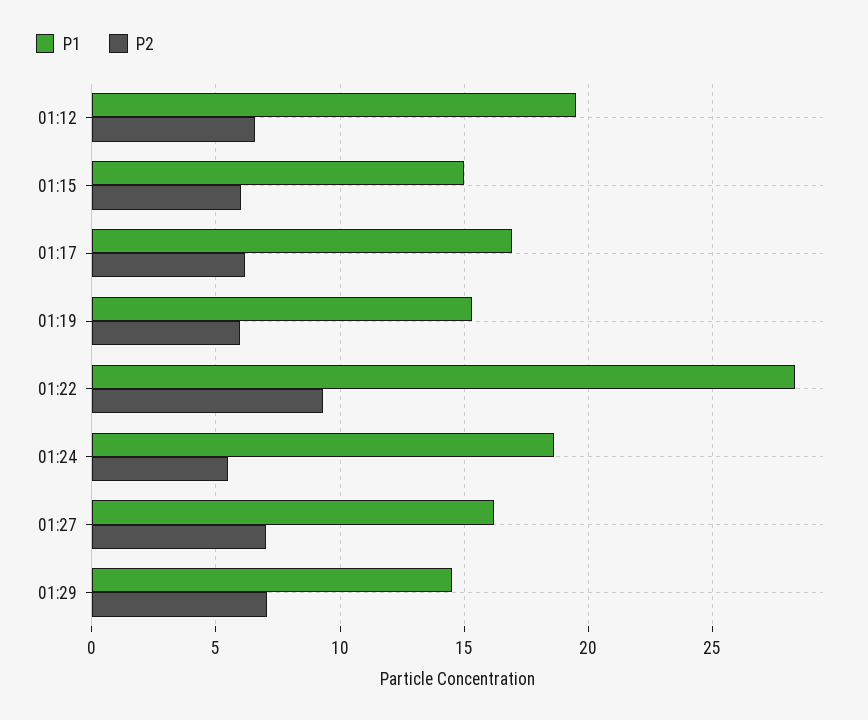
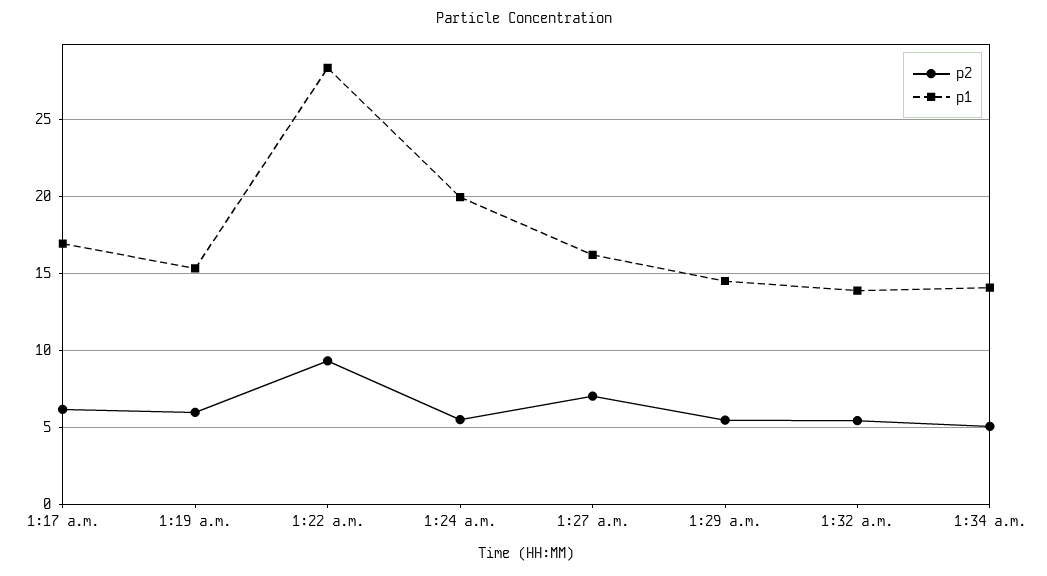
P1, 01:12: 19.5 -> none
P2, 01:12: 6.5 -> none
P1, 01:15: 15 -> none
P2, 01:15: 6 -> none
P1, 01:24: 18.5 -> 20
P2, 01:29: 7 -> 5.5
P2, 1:32 a.m.: none -> 5.5
P1, 1:32 a.m.: none -> 14
P2, 1:34 a.m.: none -> 5
P1, 1:34 a.m.: none -> 14

